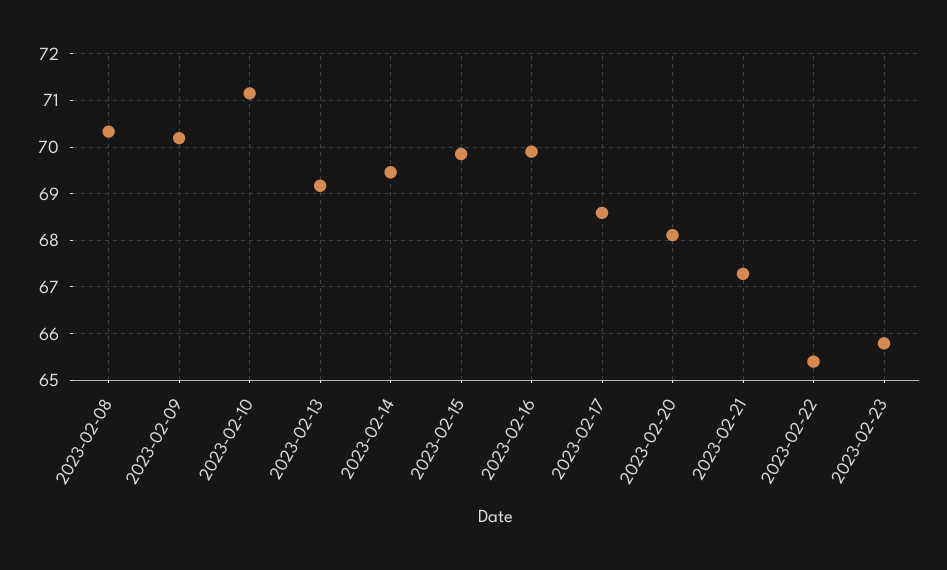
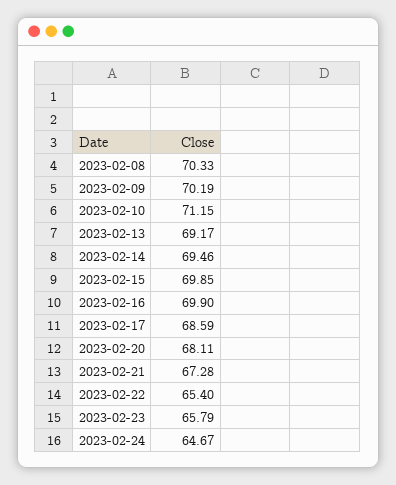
2023-02-24: none -> 64.67

